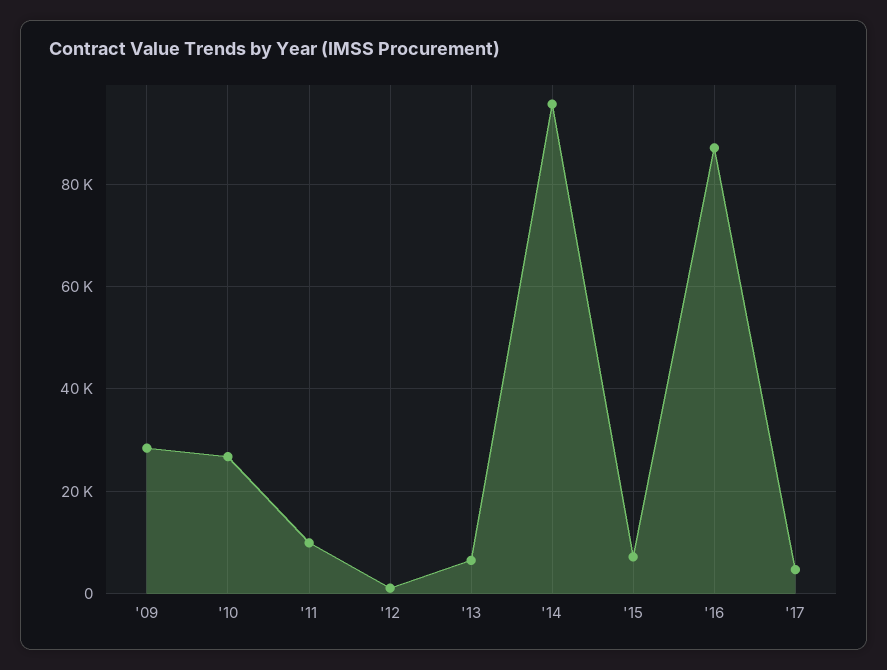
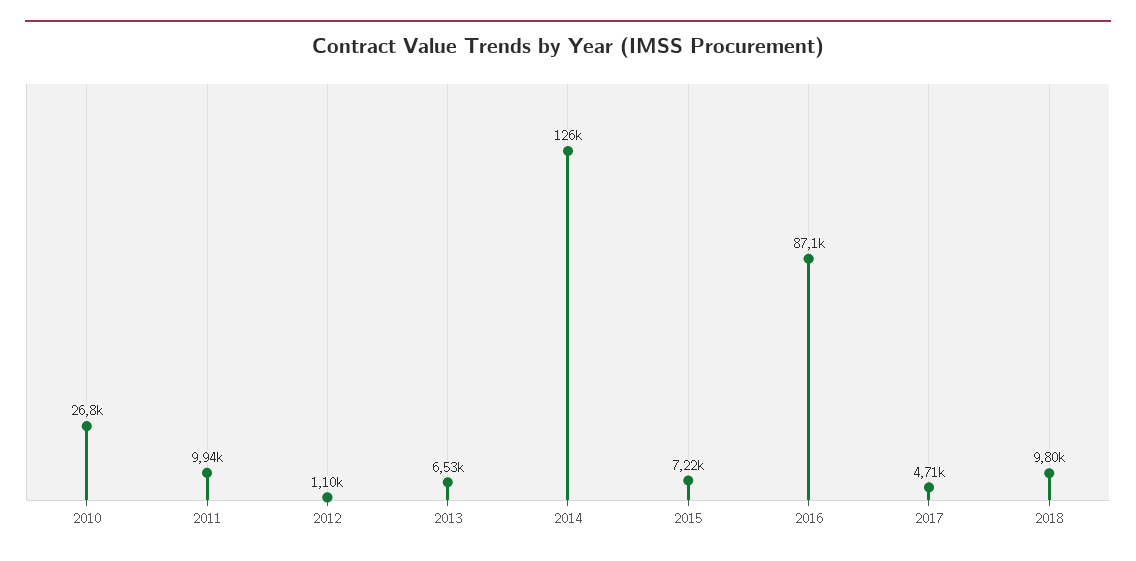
'09: 28000 -> none
'14: 96000 -> 126000
2018: none -> 9800

